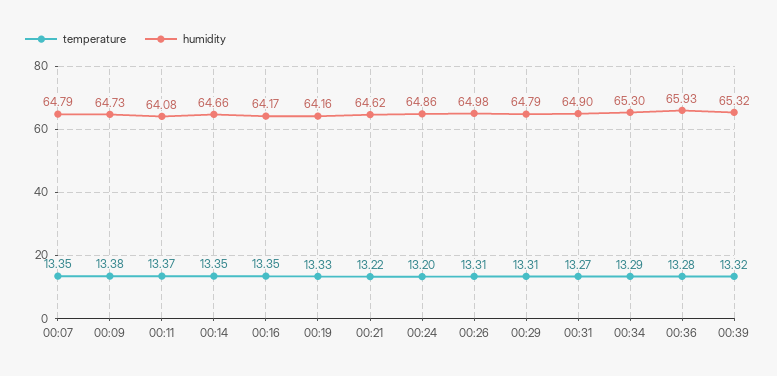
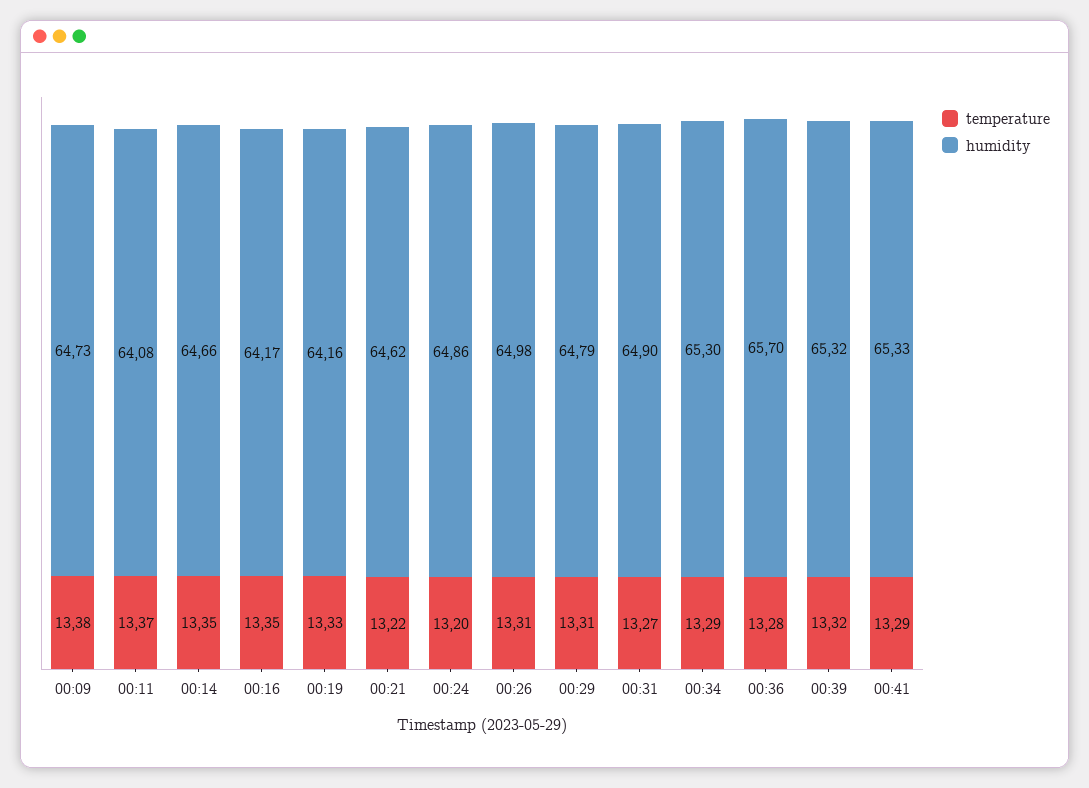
temperature, 00:07: 13.35 -> none
humidity, 00:07: 64.79 -> none
humidity, 00:36: 65.93 -> 65.7
temperature, 00:41: none -> 13.29
humidity, 00:41: none -> 65.33

